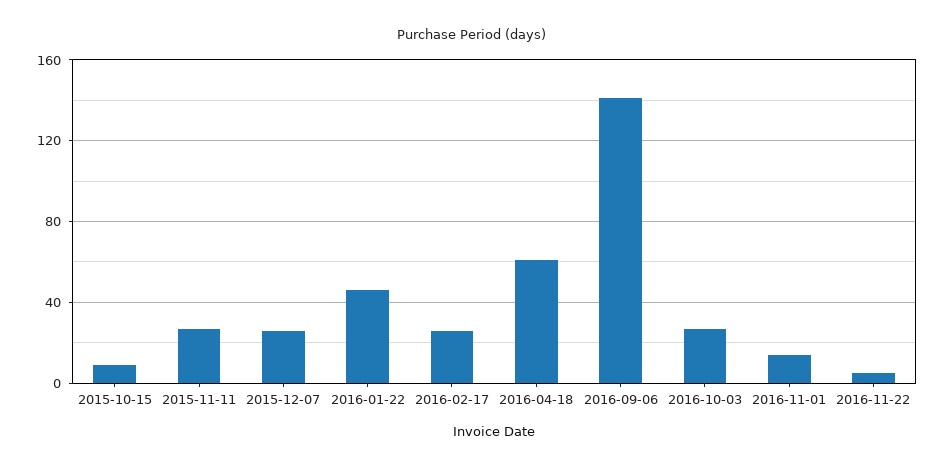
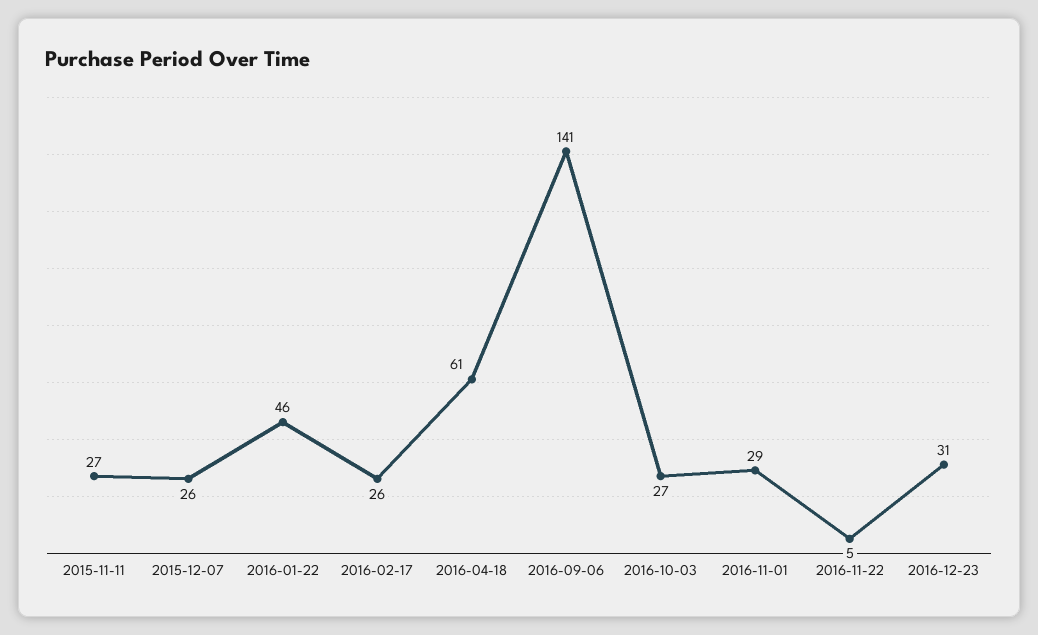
2015-10-15: 10 -> none
2016-11-01: 15 -> 29
2016-12-23: none -> 31

